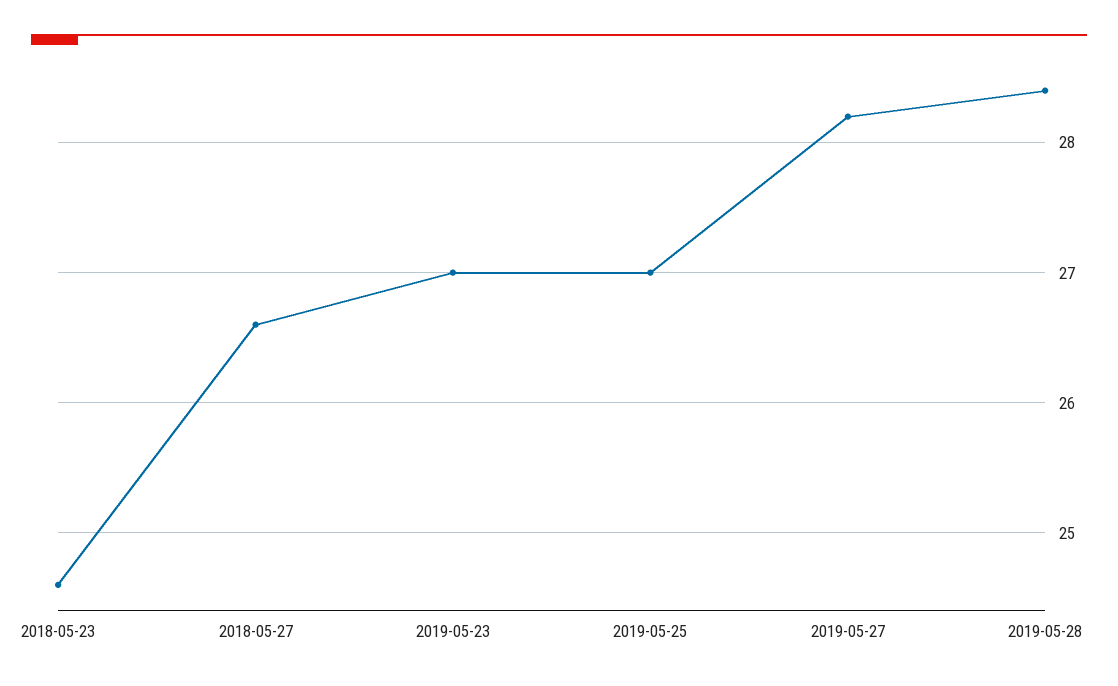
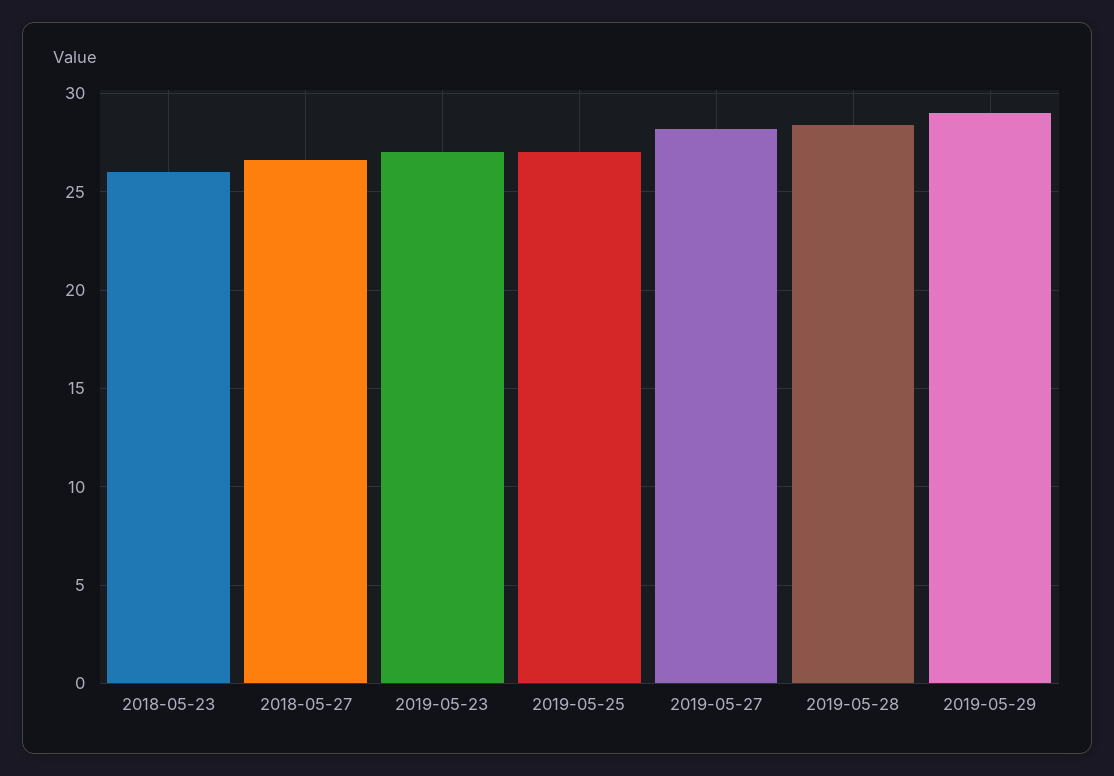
2018-05-23: 24.6 -> 26
2019-05-29: none -> 29

